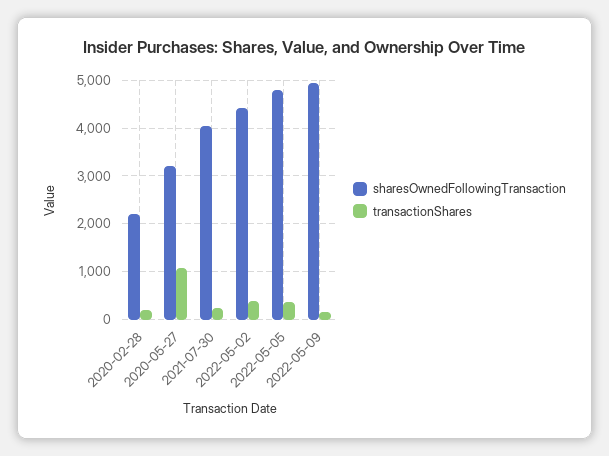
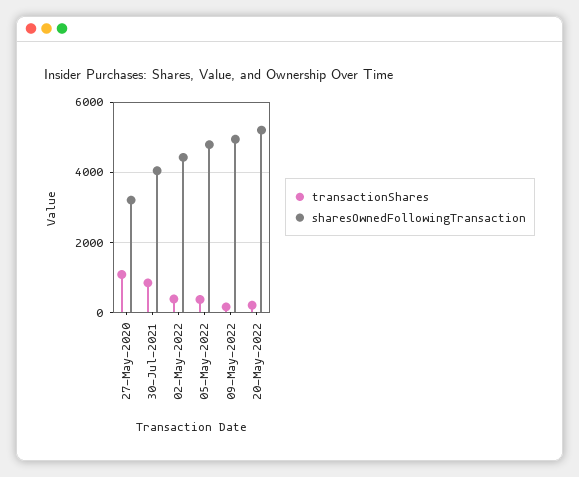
sharesOwnedFollowingTransaction, 2020-02-28: 2200 -> none
transactionShares, 2020-02-28: 200 -> none
transactionShares, 2021-07-30: 200 -> 800
transactionShares, 20-May-2022: none -> 200
sharesOwnedFollowingTransaction, 20-May-2022: none -> 5200

